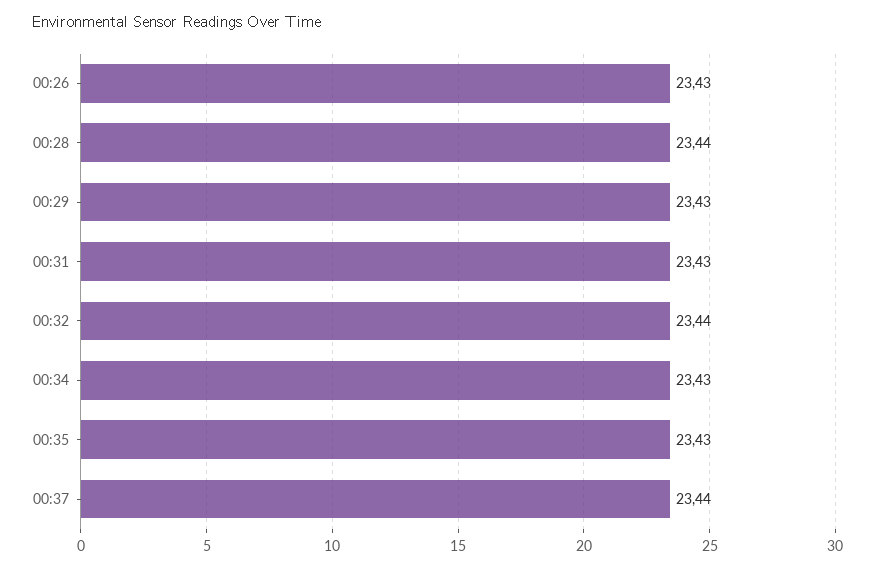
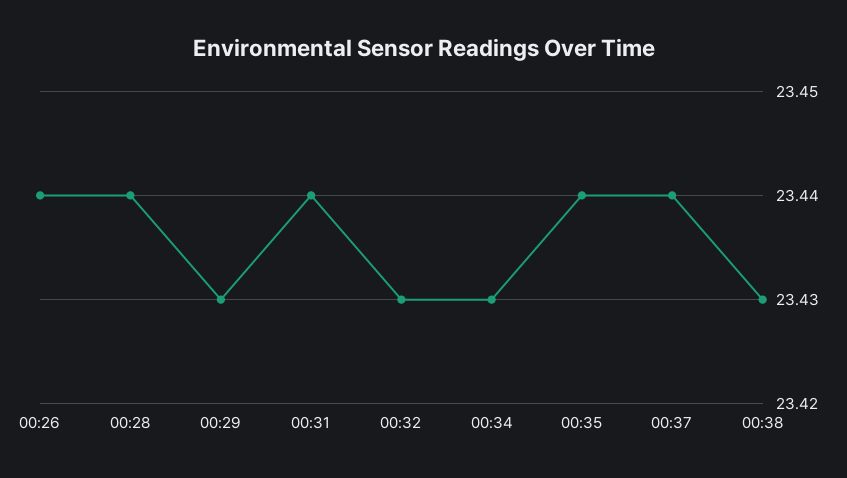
00:26: 23.43 -> 23.44
00:31: 23.43 -> 23.44
00:32: 23.44 -> 23.43
00:35: 23.43 -> 23.44
00:38: none -> 23.43

